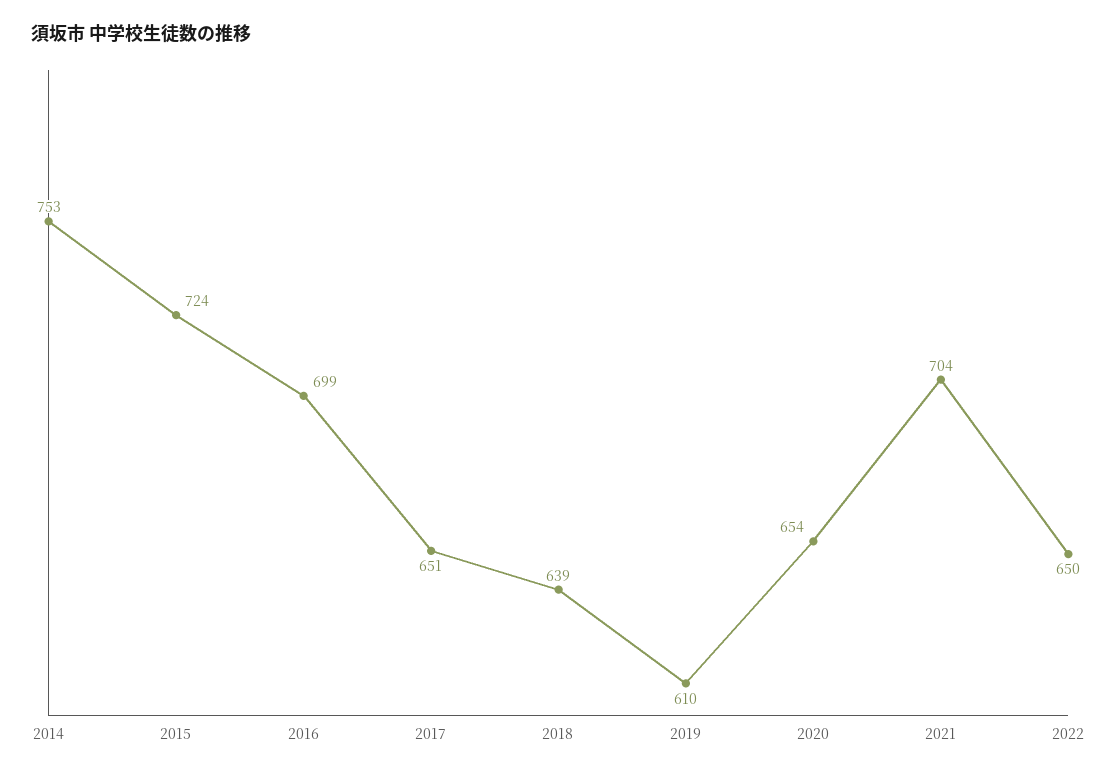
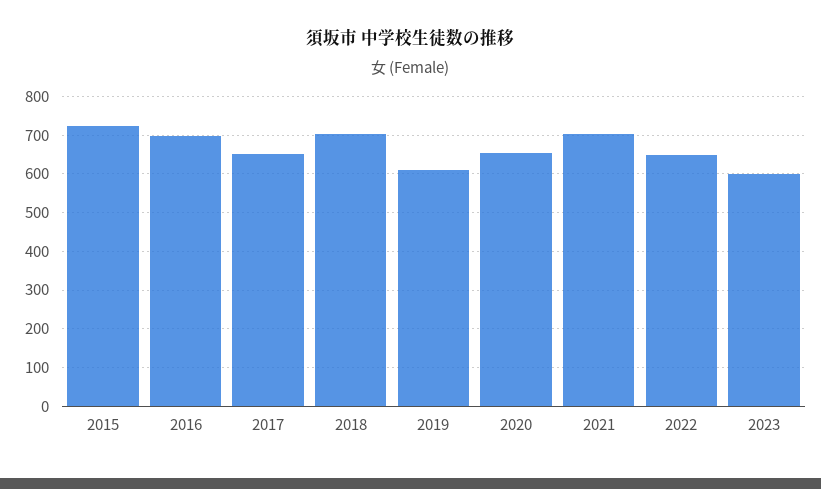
2014: 753 -> none
2018: 639 -> 700
2023: none -> 600

